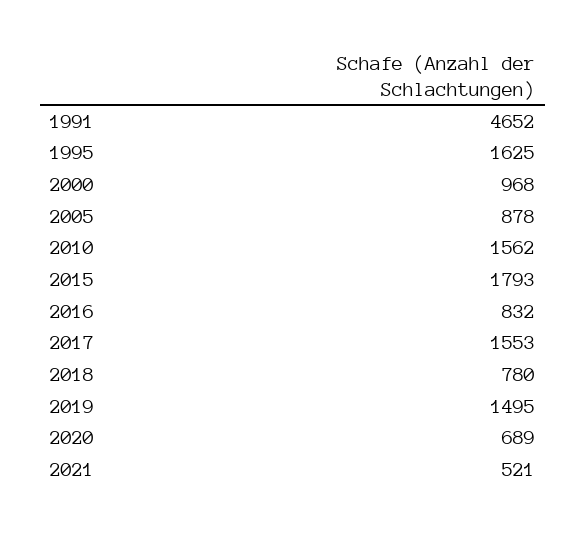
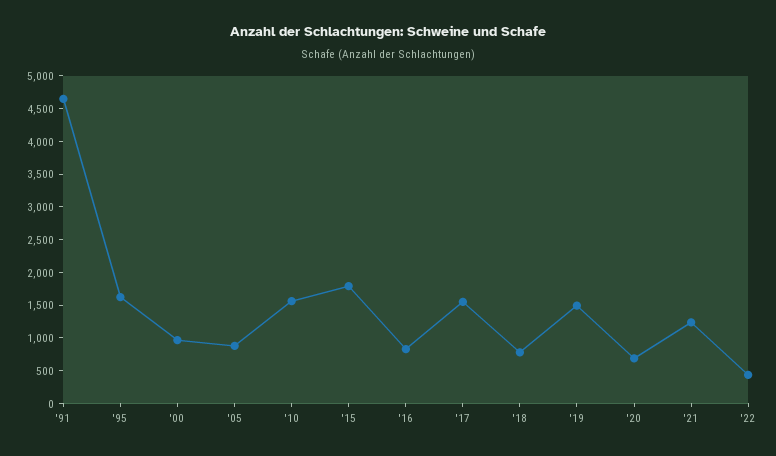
2021: 521 -> 1250
'22: none -> 500

